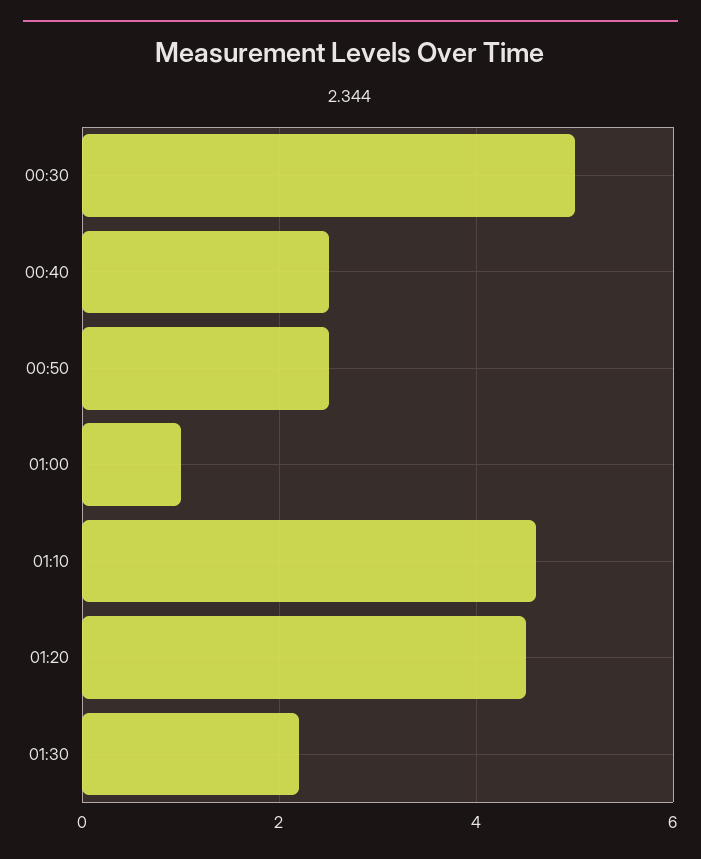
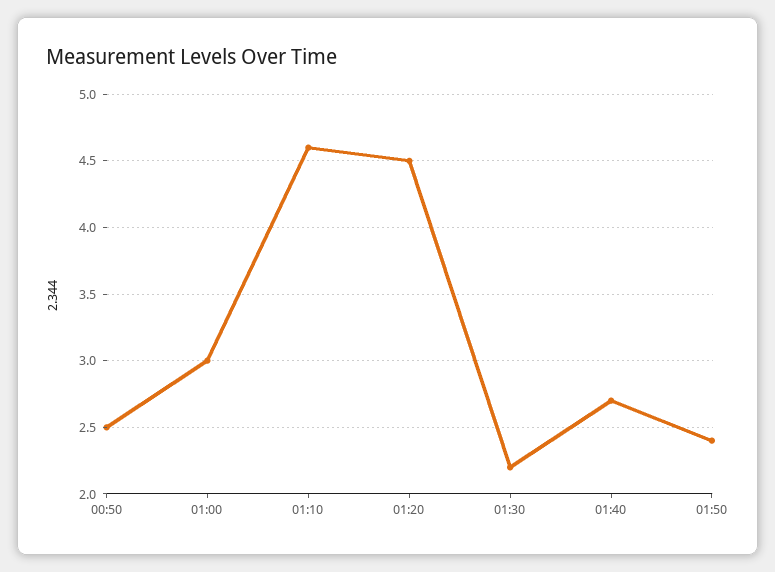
00:30: 5 -> none
00:40: 2.5 -> none
01:00: 1 -> 3
01:40: none -> 2.7
01:50: none -> 2.4

